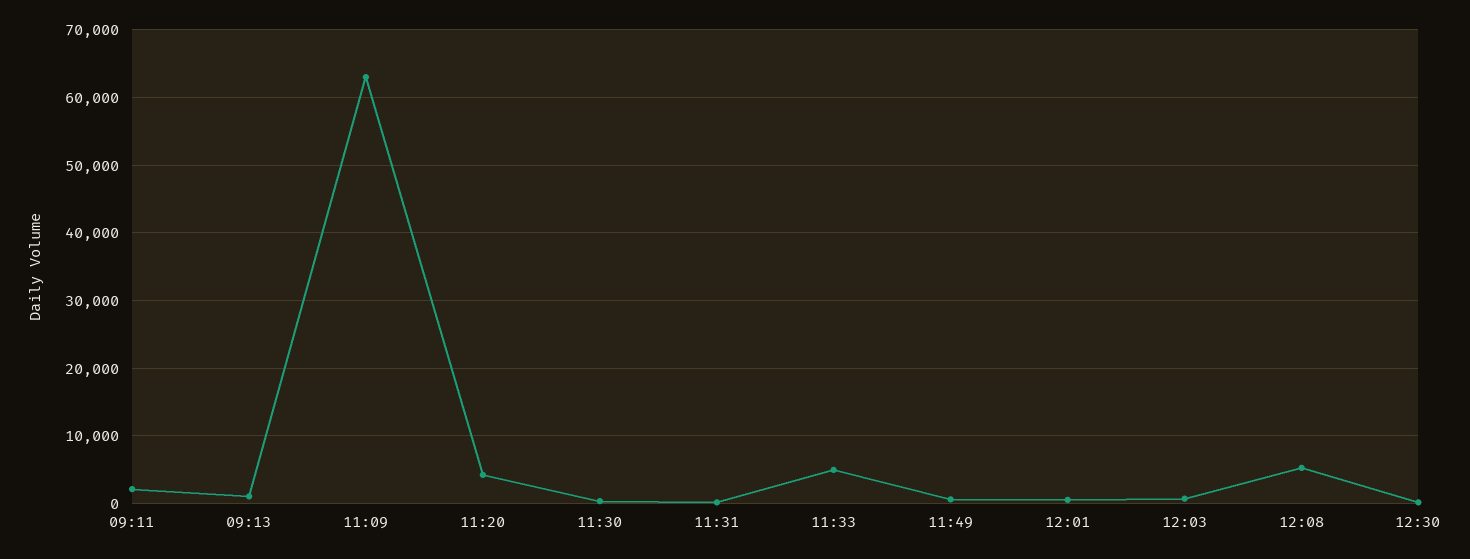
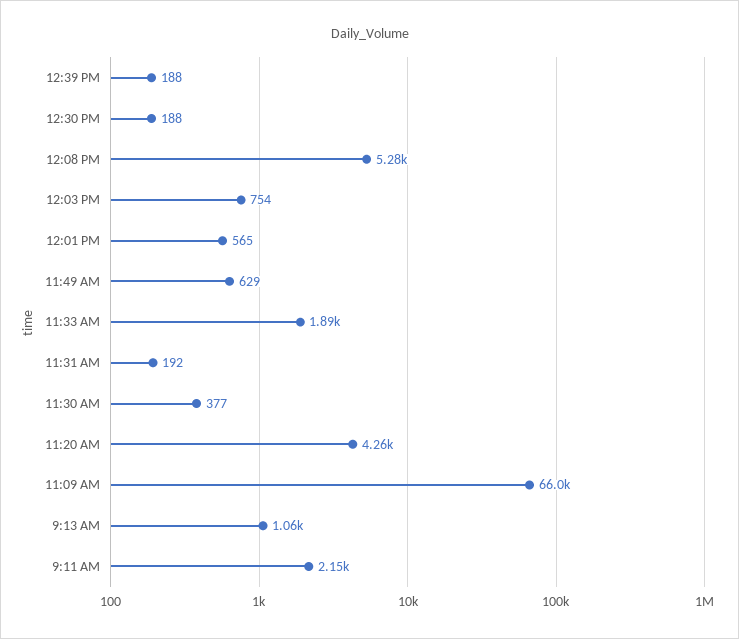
11:09: 63000 -> 66000
11:33: 5000 -> 1890
12:39 PM: none -> 188

